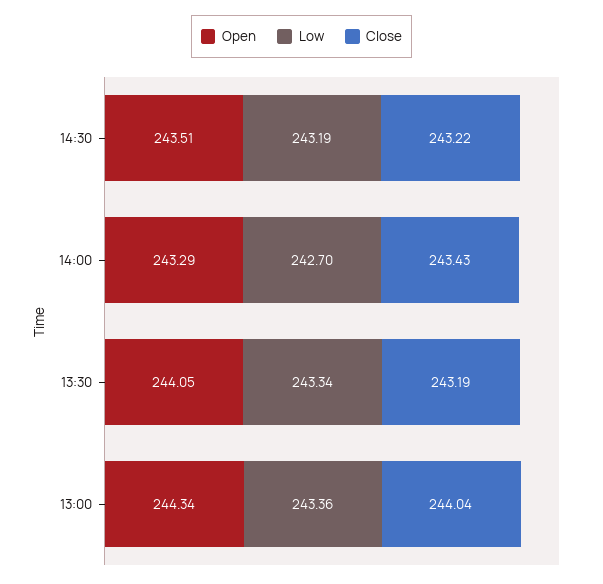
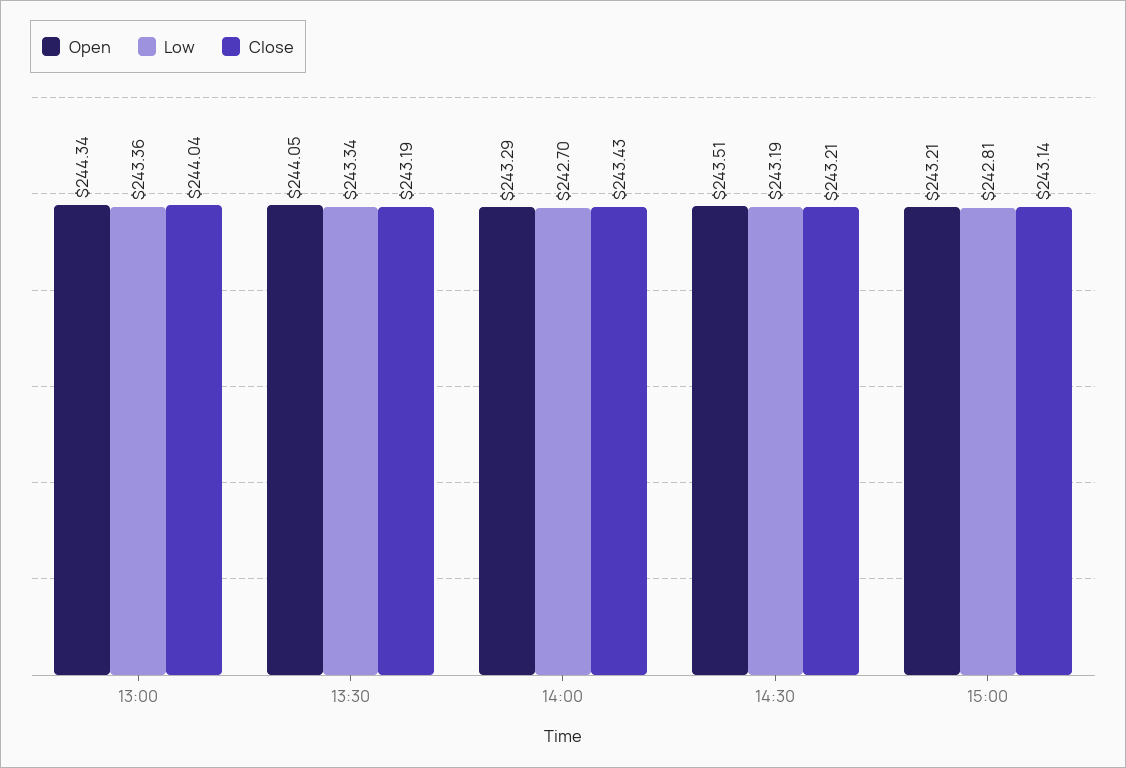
Close, 14:30: 243.22 -> 243.21
Open, 15:00: none -> 243.21
Low, 15:00: none -> 242.81
Close, 15:00: none -> 243.14

